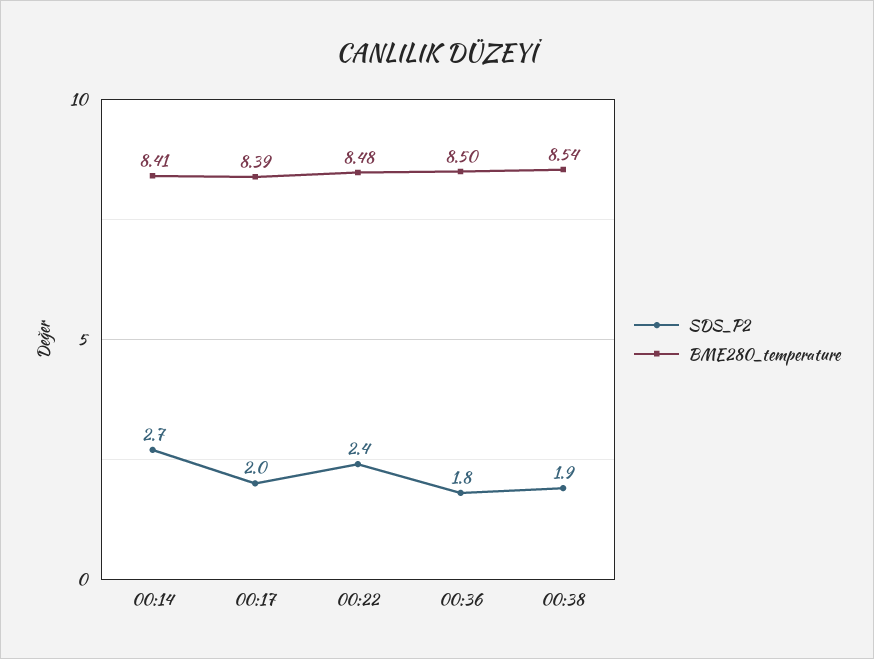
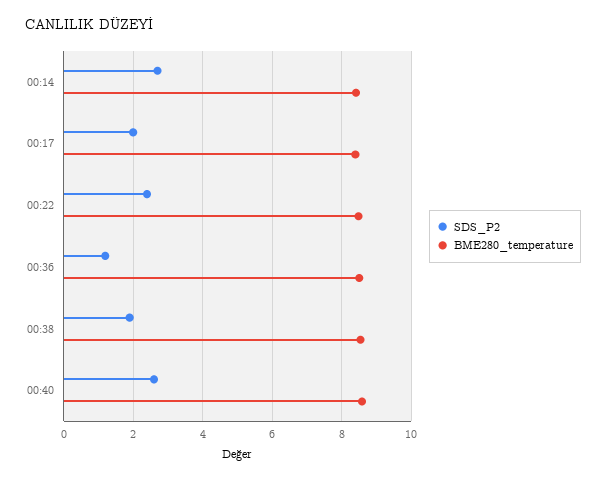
SDS_P2, 00:36: 1.8 -> 1.2
SDS_P2, 00:40: none -> 2.6
BME280_temperature, 00:40: none -> 8.6

